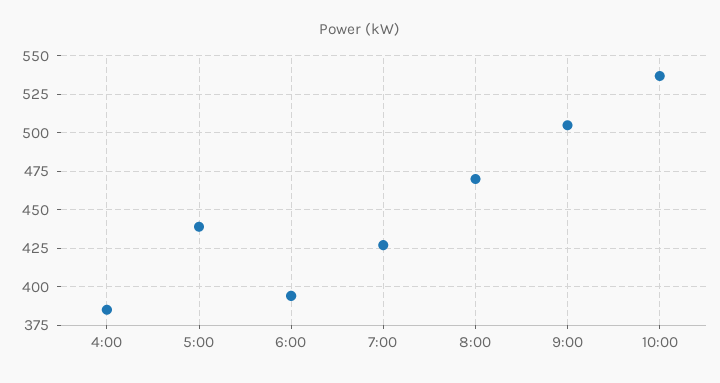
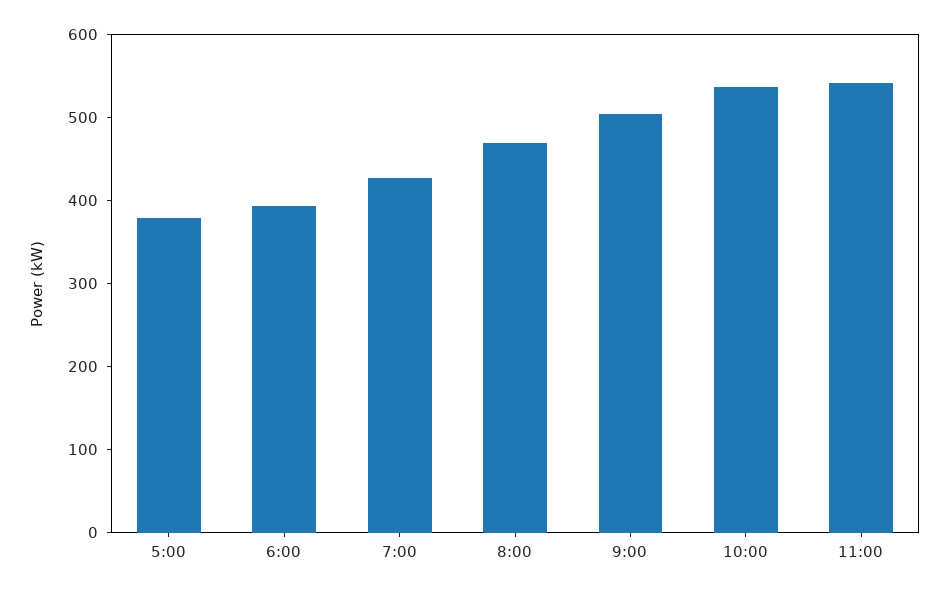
4:00: 385 -> none
5:00: 440 -> 380
11:00: none -> 540

